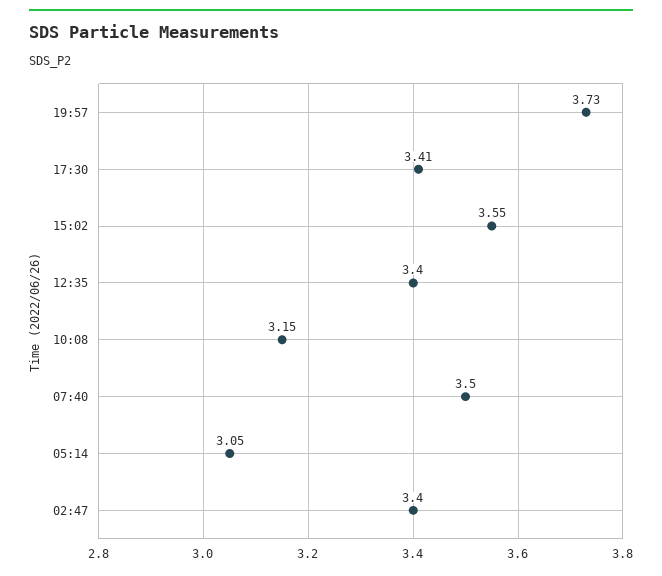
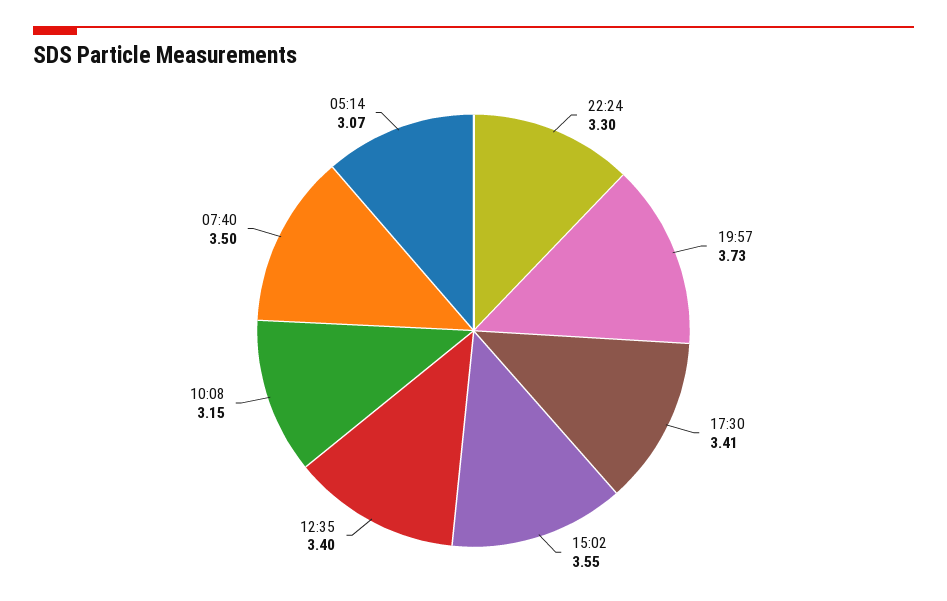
05:14: 3.05 -> 3.07
02:47: 3.4 -> none
22:24: none -> 3.3

